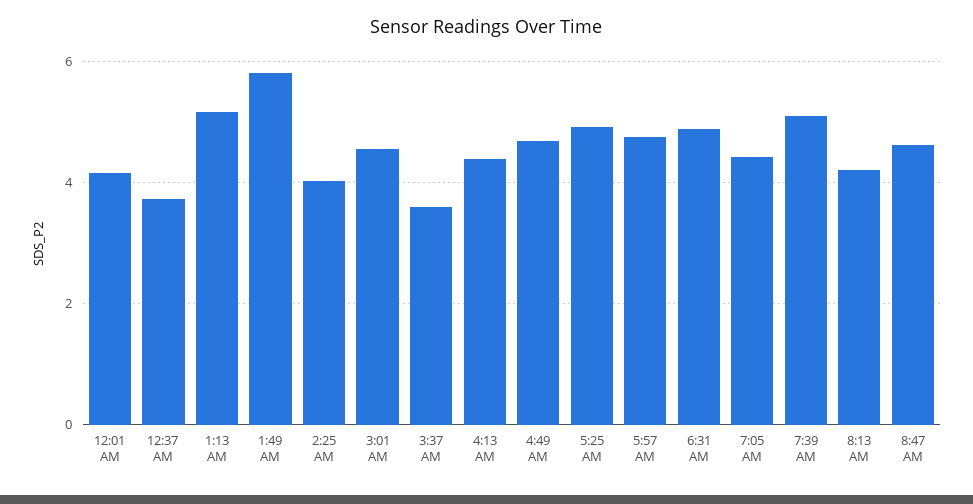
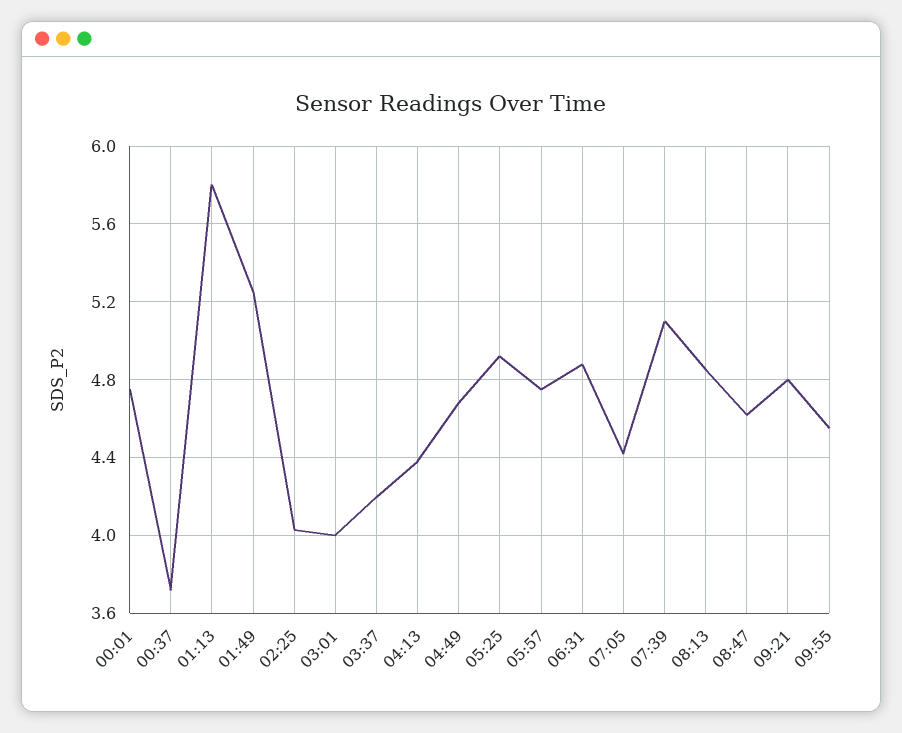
12:01 AM: 4.2 -> 4.75
1:13 AM: 5.2 -> 5.8
1:49 AM: 5.8 -> 5.25
3:01 AM: 4.6 -> 4
3:37 AM: 3.6 -> 4.2
8:13 AM: 4.2 -> 4.85
09:21: none -> 4.8
09:55: none -> 4.55

